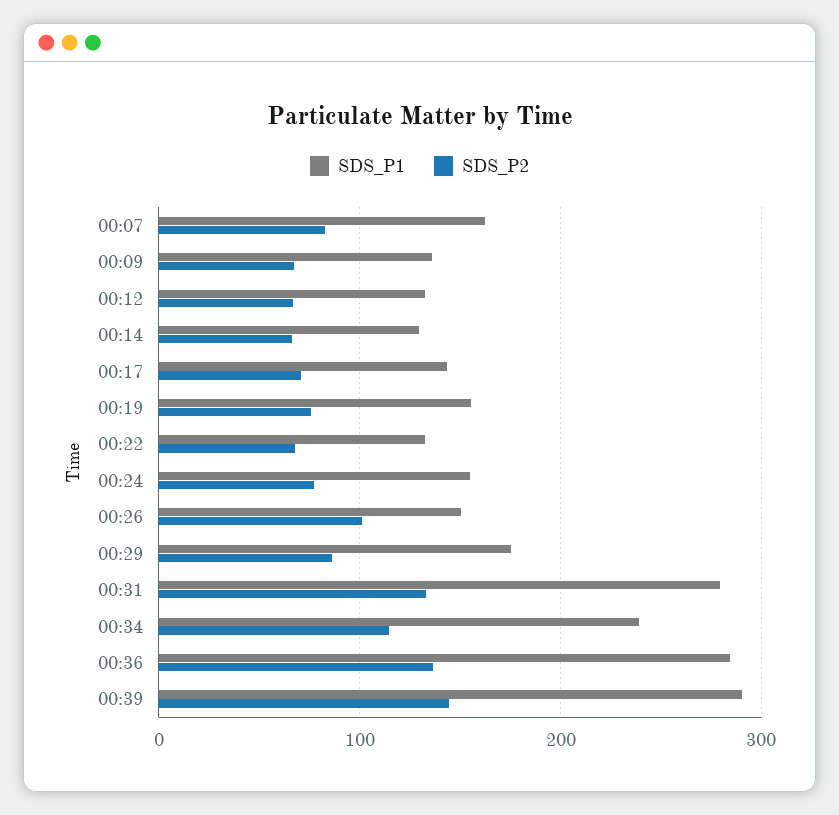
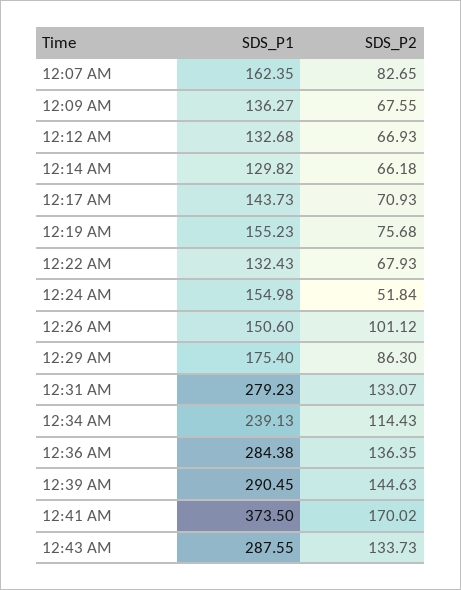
SDS_P2, 00:24: 80 -> 51.84
SDS_P1, 12:41 AM: none -> 373.5
SDS_P2, 12:41 AM: none -> 170.02
SDS_P1, 12:43 AM: none -> 287.55
SDS_P2, 12:43 AM: none -> 133.73

